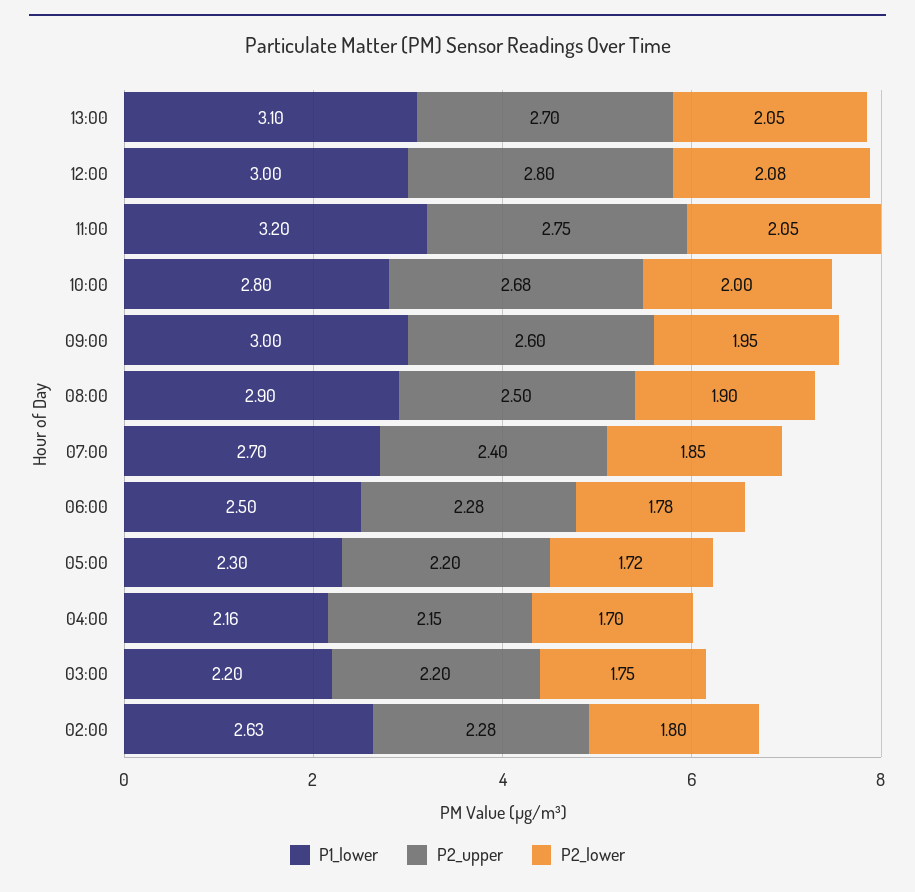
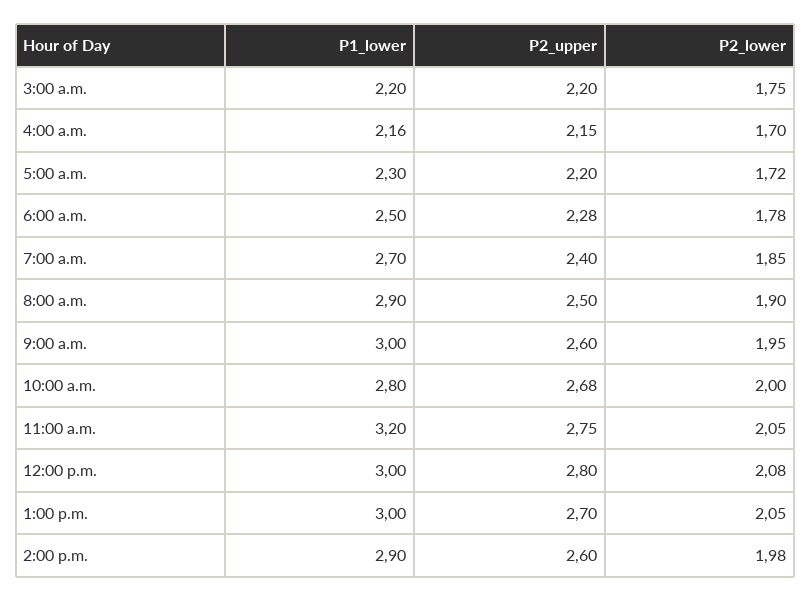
P1_lower, 13:00: 3.1 -> 3
P1_lower, 02:00: 2.63 -> none
P2_upper, 02:00: 2.28 -> none
P2_lower, 02:00: 1.8 -> none
P1_lower, 2:00 p.m.: none -> 2.9
P2_upper, 2:00 p.m.: none -> 2.6
P2_lower, 2:00 p.m.: none -> 1.98

